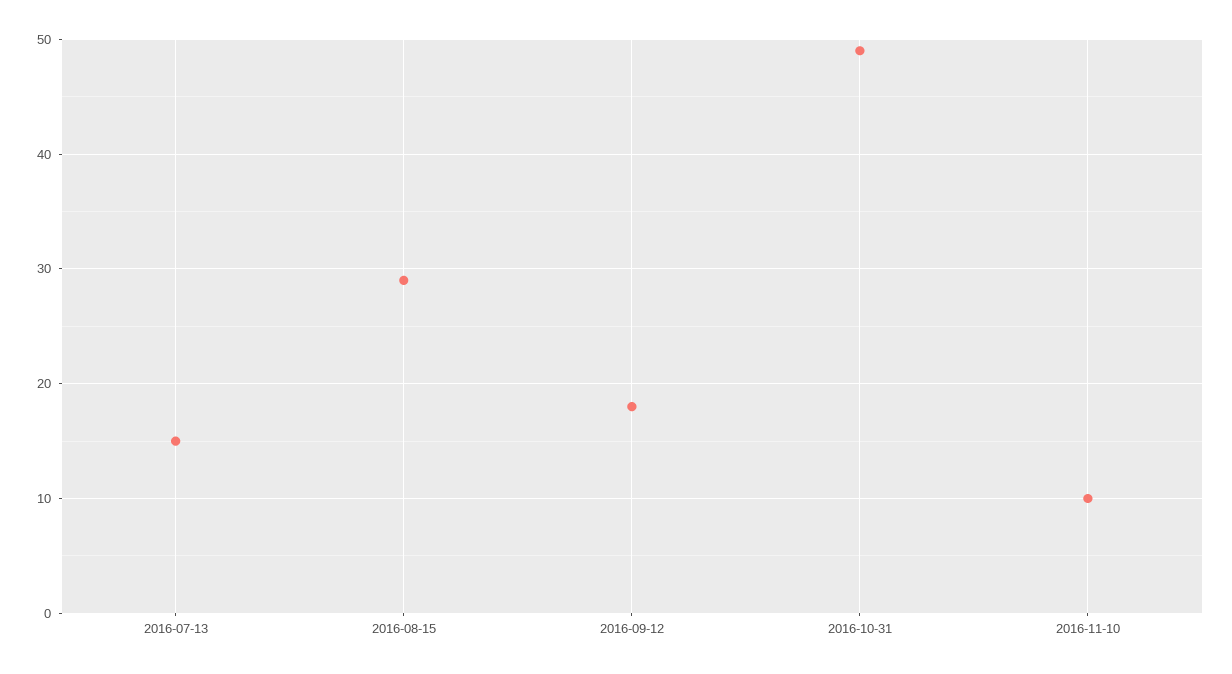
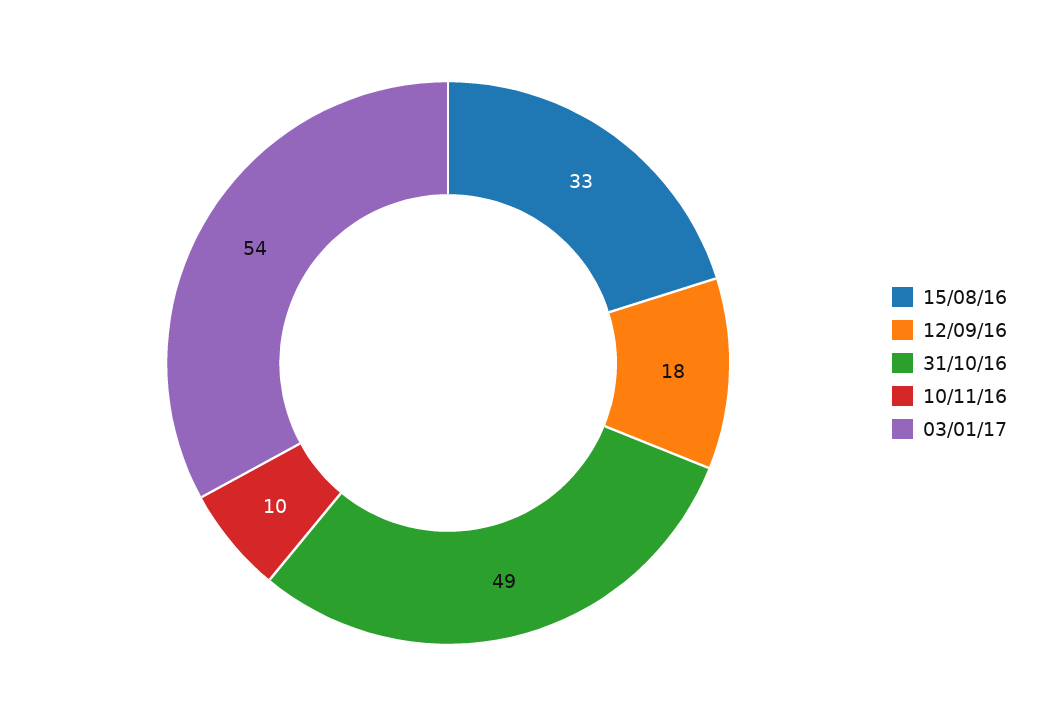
2016-07-13: 15 -> none
2016-08-15: 29 -> 33
03/01/17: none -> 54

